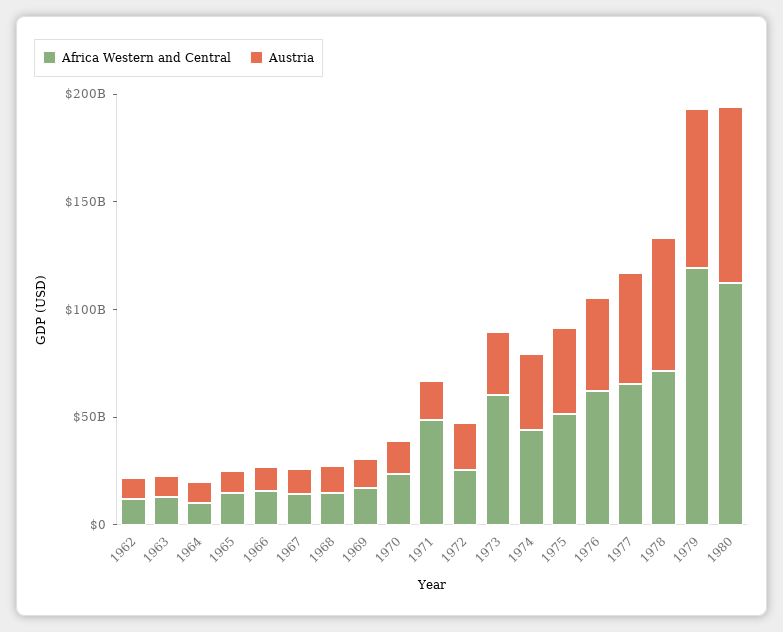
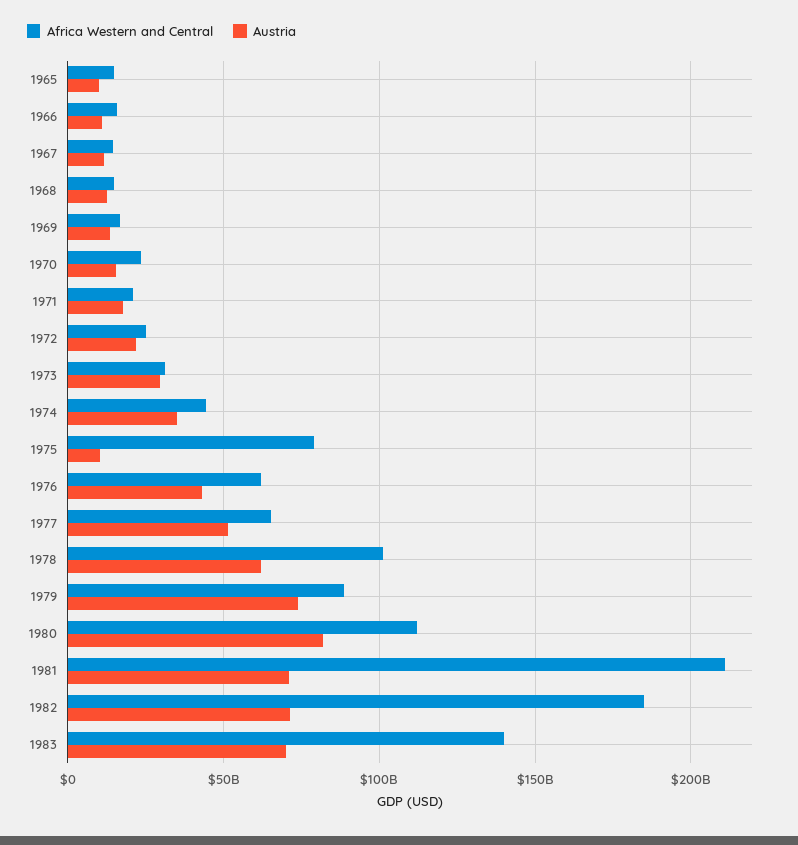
Africa Western and Central, 1962: 10000000000 -> none
Austria, 1962: 10000000000 -> none
Africa Western and Central, 1963: 10000000000 -> none
Austria, 1963: 10000000000 -> none
Africa Western and Central, 1964: 10000000000 -> none
Austria, 1964: 10000000000 -> none
Africa Western and Central, 1971: 50000000000 -> 20000000000
Africa Western and Central, 1973: 60000000000 -> 30000000000
Africa Western and Central, 1975: 50000000000 -> 80000000000
Austria, 1975: 40000000000 -> 10000000000
Africa Western and Central, 1978: 70000000000 -> 100000000000
Africa Western and Central, 1979: 120000000000 -> 90000000000
Africa Western and Central, 1981: none -> 210000000000
Austria, 1981: none -> 70000000000
Africa Western and Central, 1982: none -> 185000000000
Austria, 1982: none -> 70000000000
Africa Western and Central, 1983: none -> 140000000000
Austria, 1983: none -> 70000000000

